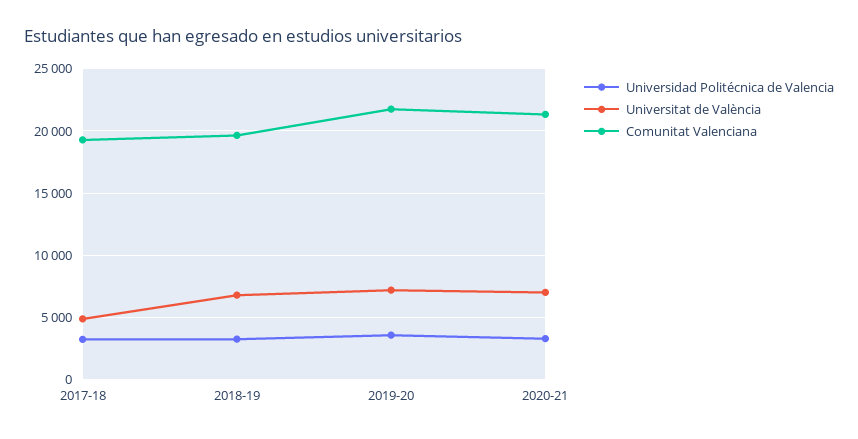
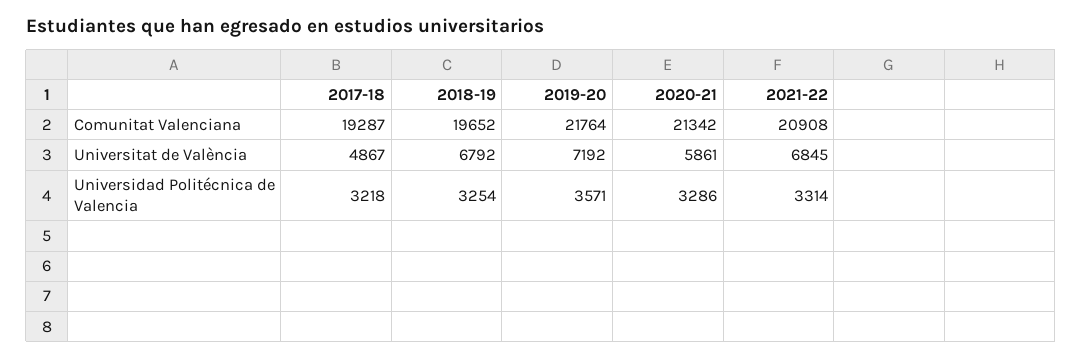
Universitat de València, 2020-21: 7000 -> 5861
Comunitat Valenciana, 2021-22: none -> 20908
Universitat de València, 2021-22: none -> 6845
Universidad Politécnica de Valencia, 2021-22: none -> 3314

